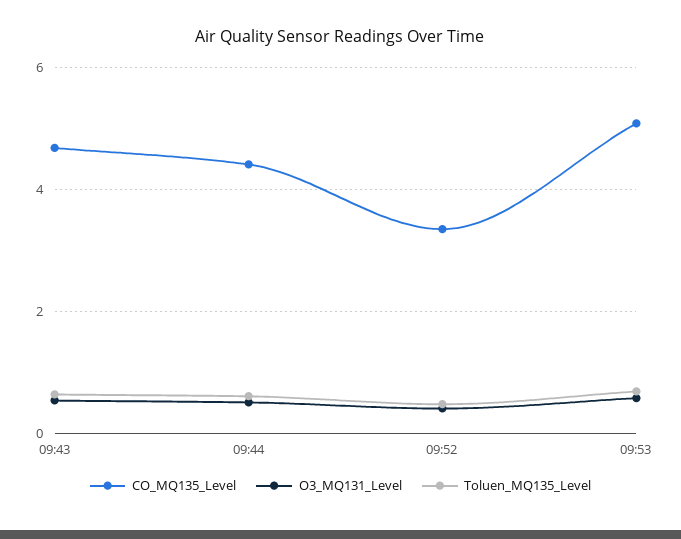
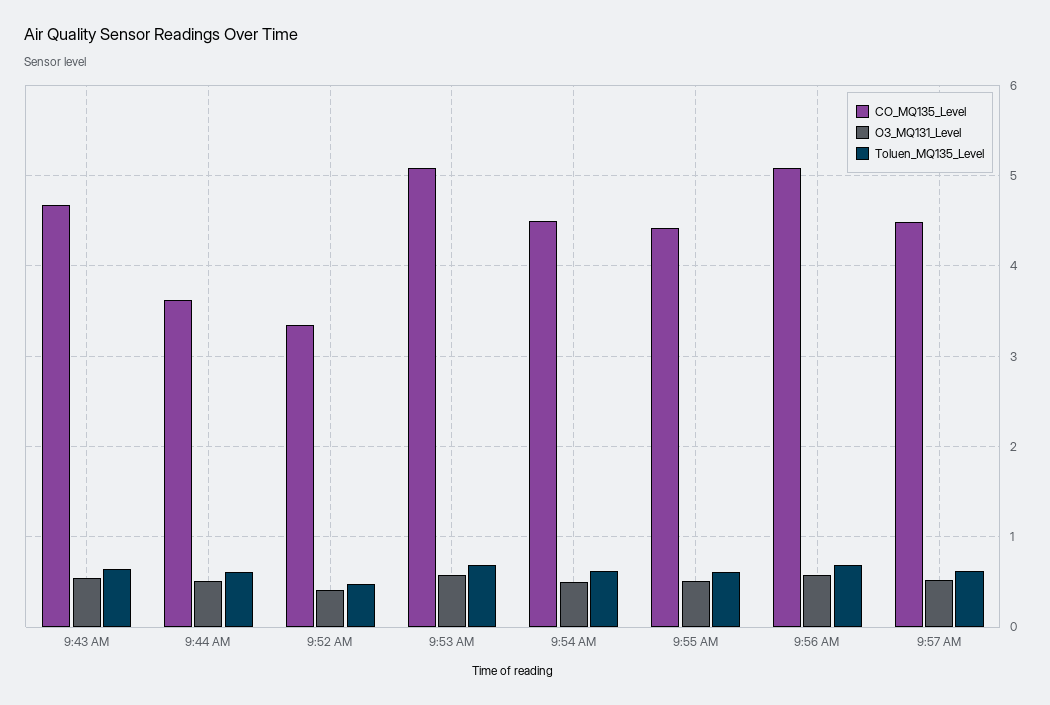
CO_MQ135_Level, 09:44: 4.4 -> 3.6
CO_MQ135_Level, 9:54 AM: none -> 4.5
O3_MQ131_Level, 9:54 AM: none -> 0.5
Toluen_MQ135_Level, 9:54 AM: none -> 0.6
CO_MQ135_Level, 9:55 AM: none -> 4.4
O3_MQ131_Level, 9:55 AM: none -> 0.5
Toluen_MQ135_Level, 9:55 AM: none -> 0.6
CO_MQ135_Level, 9:56 AM: none -> 5.1
O3_MQ131_Level, 9:56 AM: none -> 0.6
Toluen_MQ135_Level, 9:56 AM: none -> 0.7
CO_MQ135_Level, 9:57 AM: none -> 4.5
O3_MQ131_Level, 9:57 AM: none -> 0.5
Toluen_MQ135_Level, 9:57 AM: none -> 0.6

